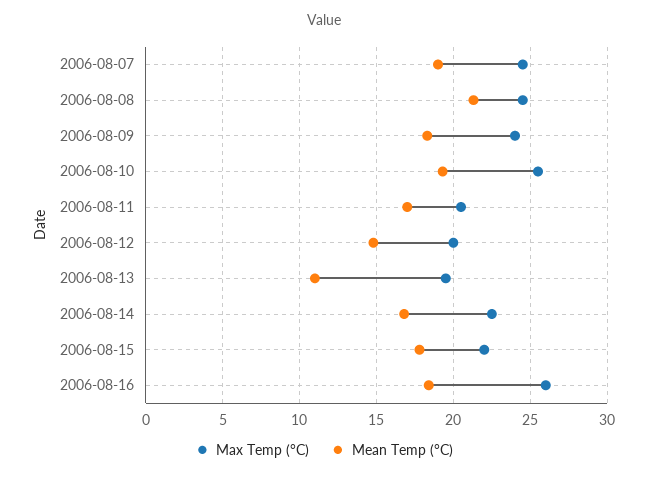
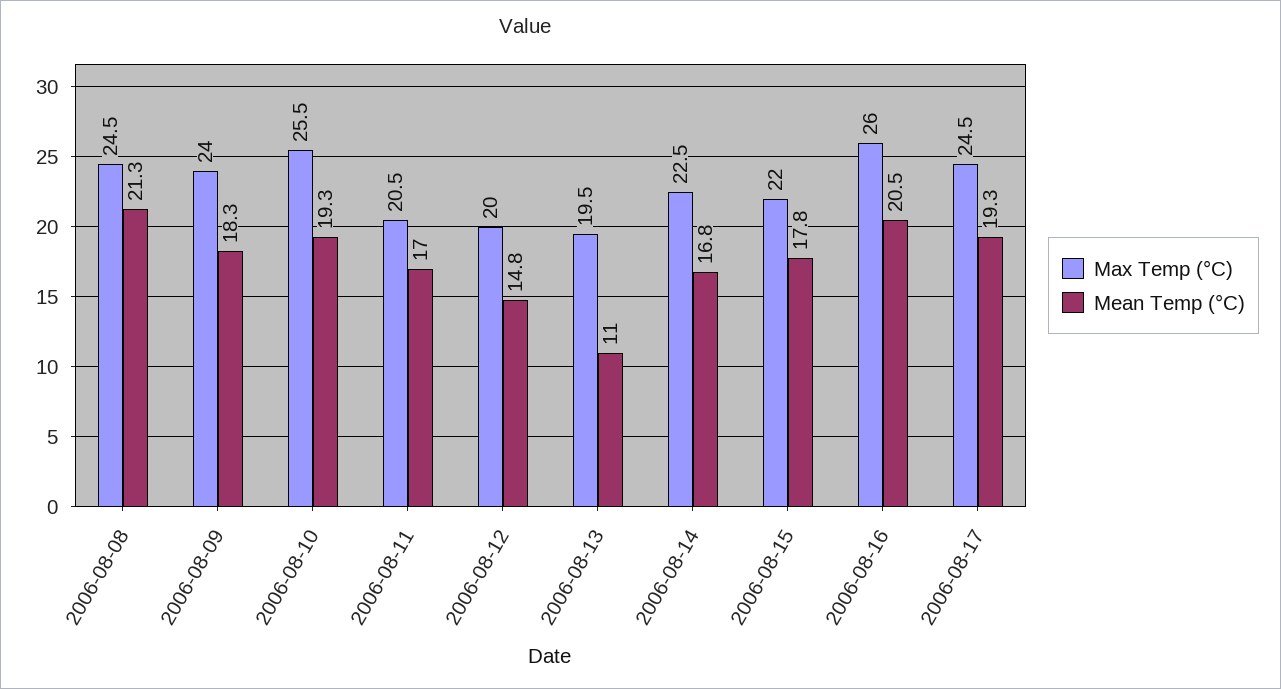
Max Temp (°C), 2006-08-07: 24.5 -> none
Mean Temp (°C), 2006-08-07: 19 -> none
Mean Temp (°C), 2006-08-16: 18.5 -> 20.5
Max Temp (°C), 2006-08-17: none -> 24.5
Mean Temp (°C), 2006-08-17: none -> 19.3

